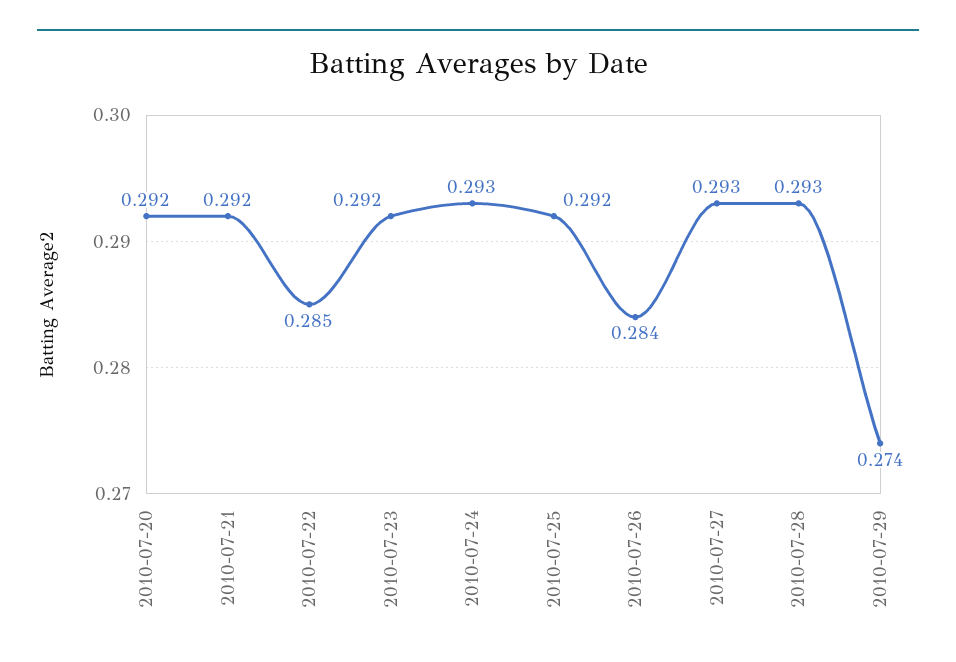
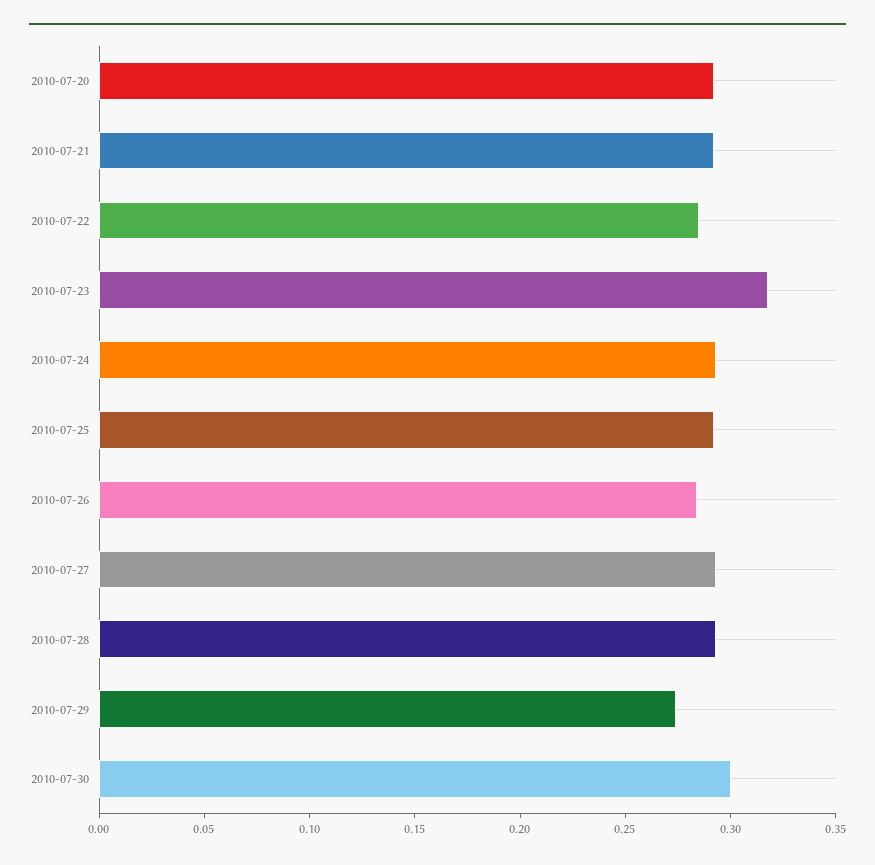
2010-07-23: 0.292 -> 0.32
2010-07-30: none -> 0.3

